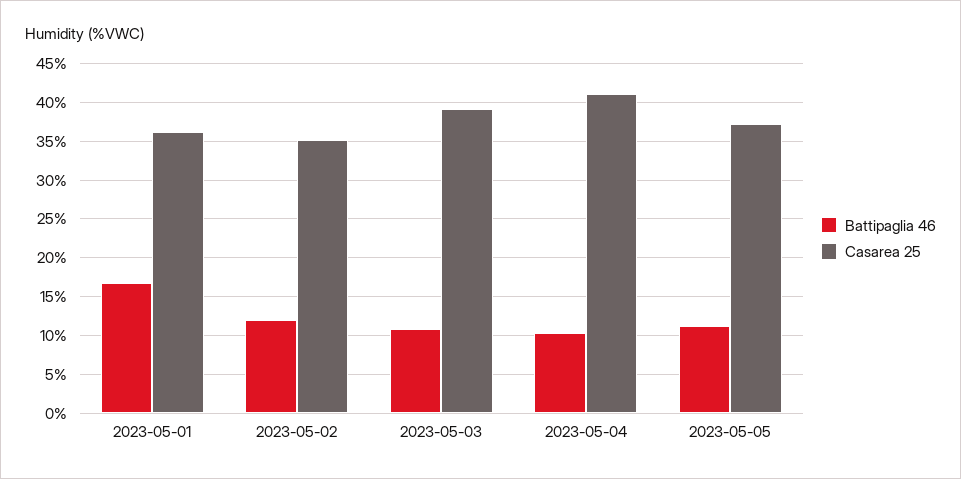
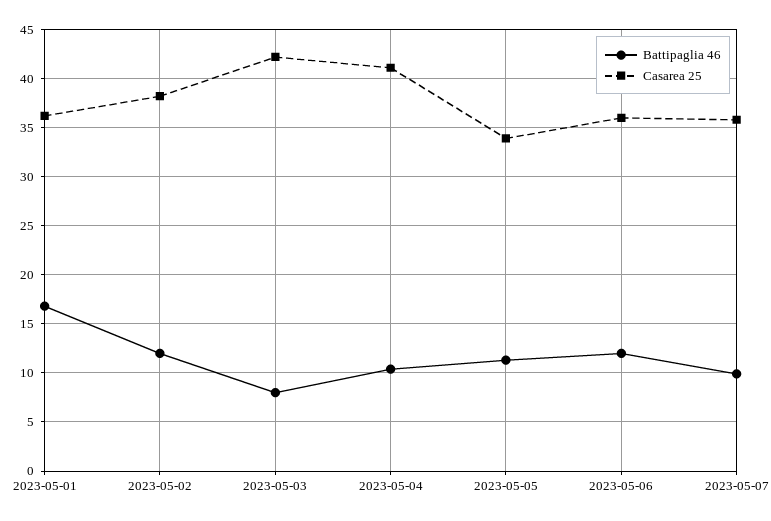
Casarea 25, 2023-05-02: 35 -> 38
Battipaglia 46, 2023-05-03: 11 -> 8
Casarea 25, 2023-05-03: 39 -> 42
Casarea 25, 2023-05-05: 37 -> 34
Battipaglia 46, 2023-05-06: none -> 12
Casarea 25, 2023-05-06: none -> 36
Battipaglia 46, 2023-05-07: none -> 10
Casarea 25, 2023-05-07: none -> 36

